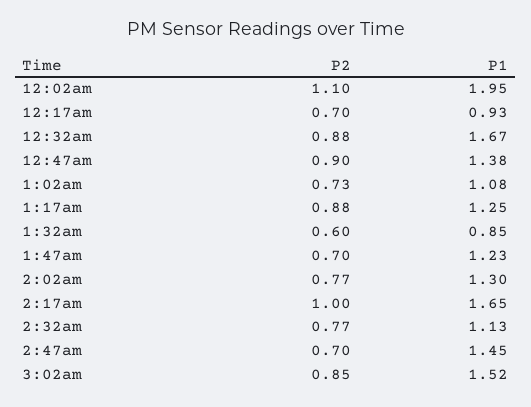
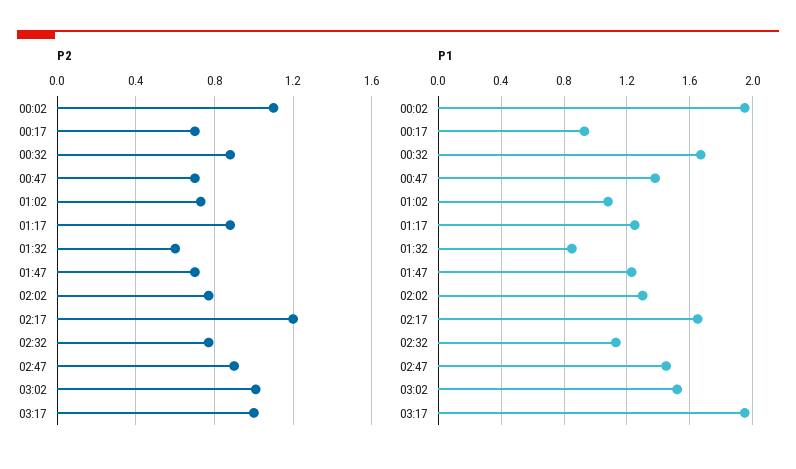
P2, 12:47am: 0.9 -> 0.7
P2, 2:17am: 1 -> 1.2
P2, 2:47am: 0.7 -> 0.9
P2, 3:02am: 0.85 -> 1
P2, 03:17: none -> 1
P1, 03:17: none -> 1.95

